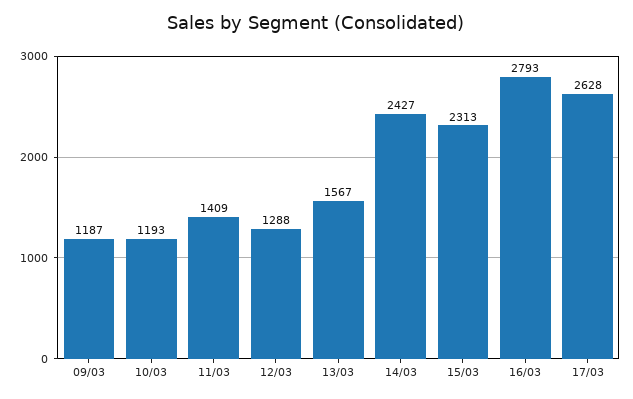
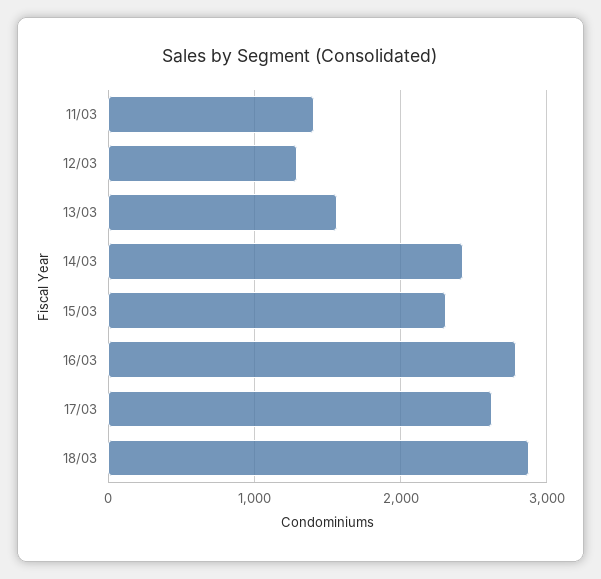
09/03: 1187 -> none
10/03: 1193 -> none
18/03: none -> 2900

